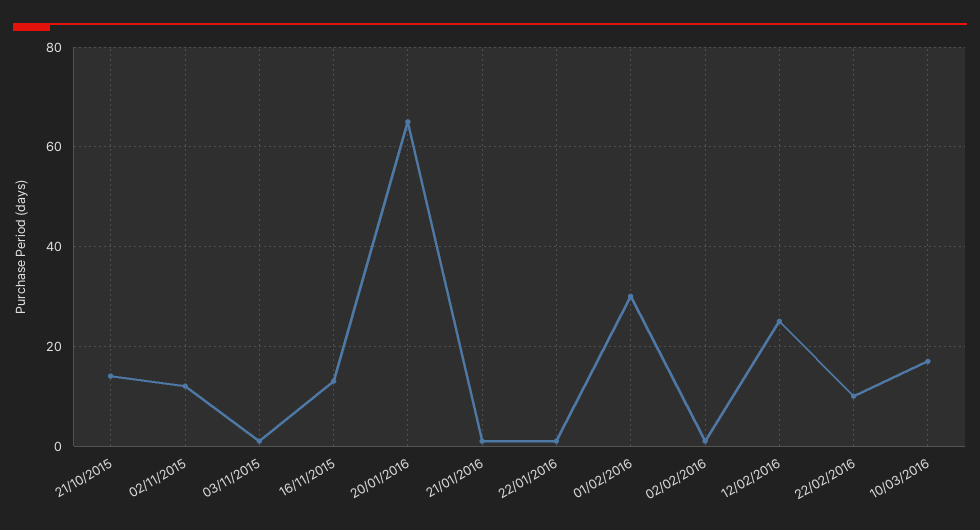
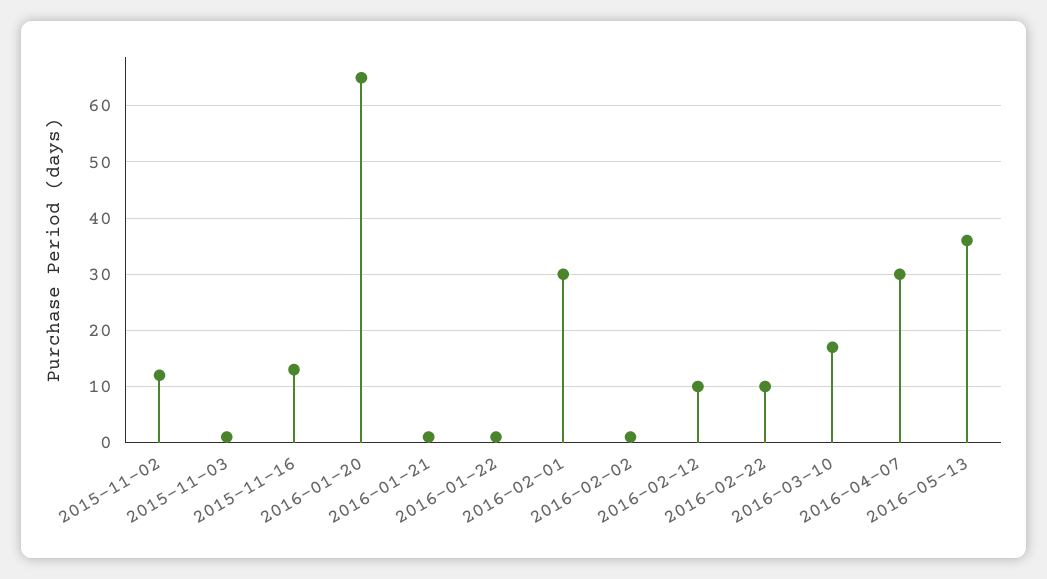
21/10/2015: 15 -> none
12/02/2016: 25 -> 10
2016-04-07: none -> 30
2016-05-13: none -> 35

